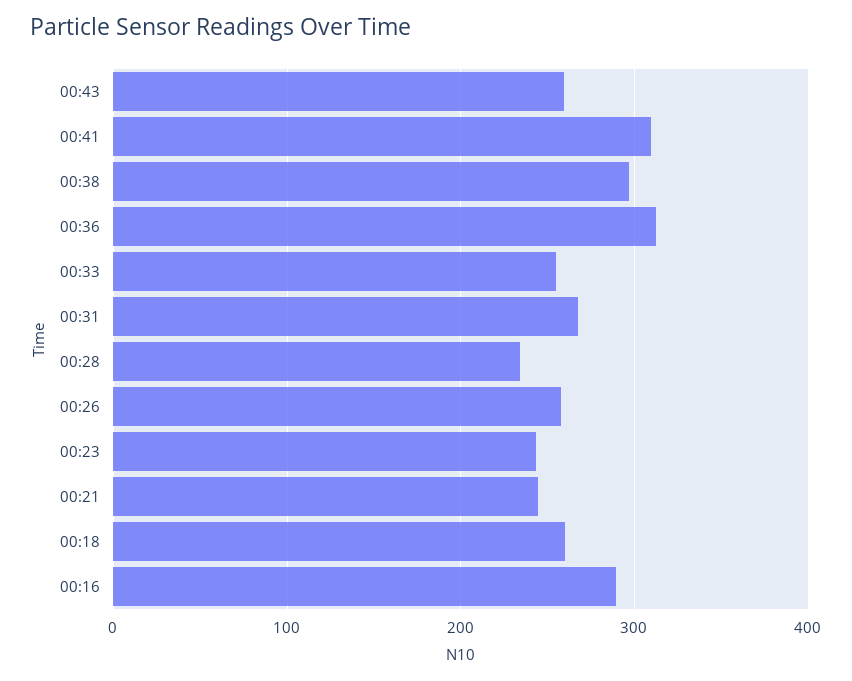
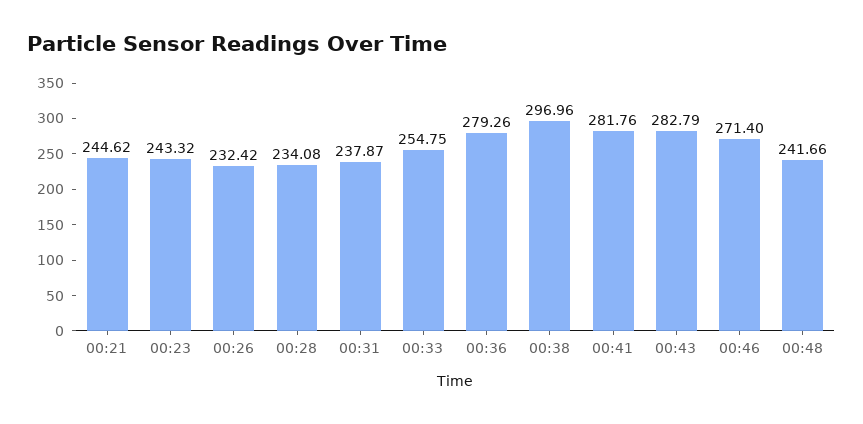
00:43: 260 -> 282.79
00:41: 310 -> 281.76
00:36: 310 -> 279.26
00:31: 270 -> 237.87
00:26: 260 -> 232.42
00:18: 260 -> none
00:16: 290 -> none
00:46: none -> 271.4
00:48: none -> 241.66

